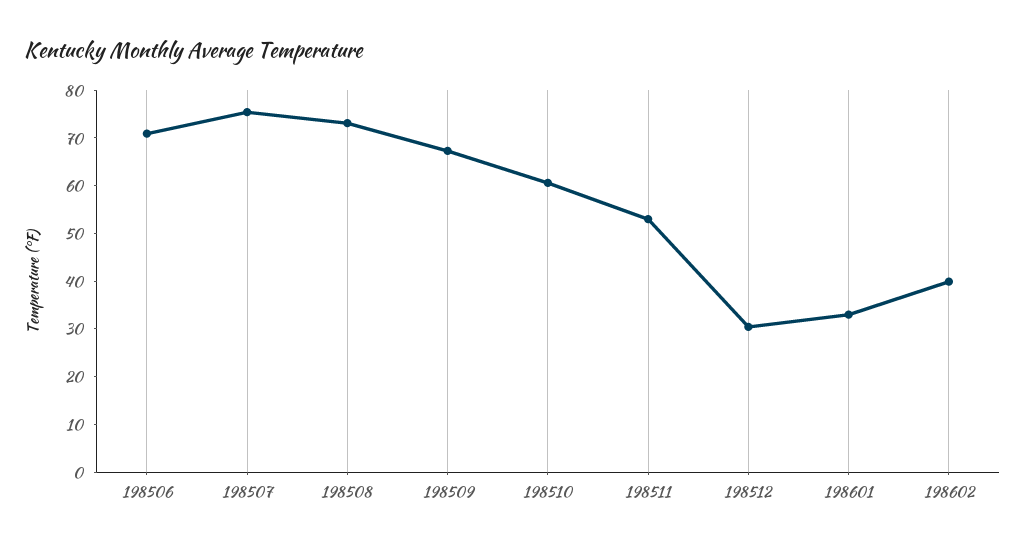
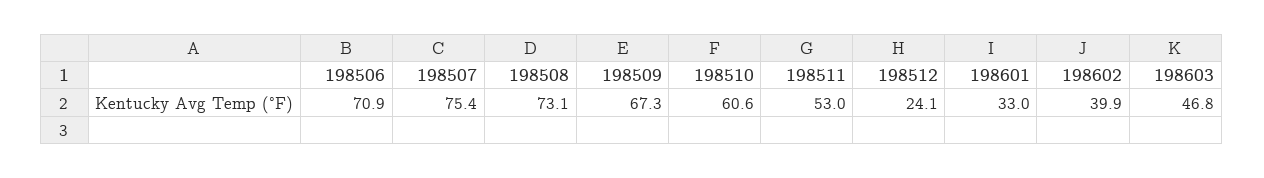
198512: 30 -> 24.1
198603: none -> 46.8

